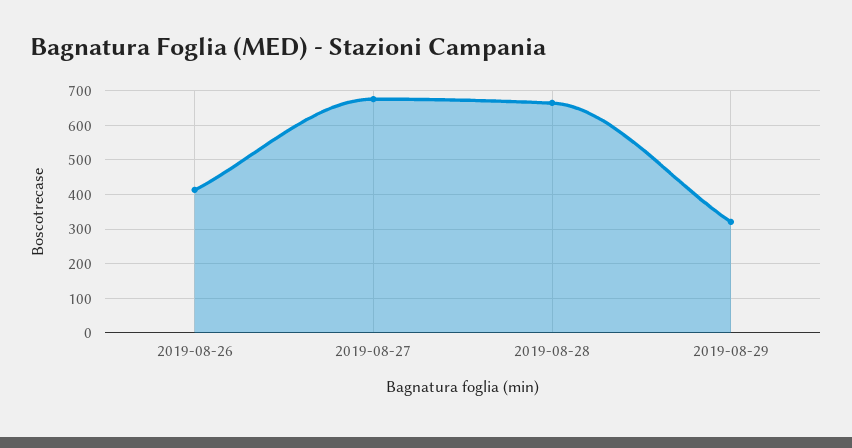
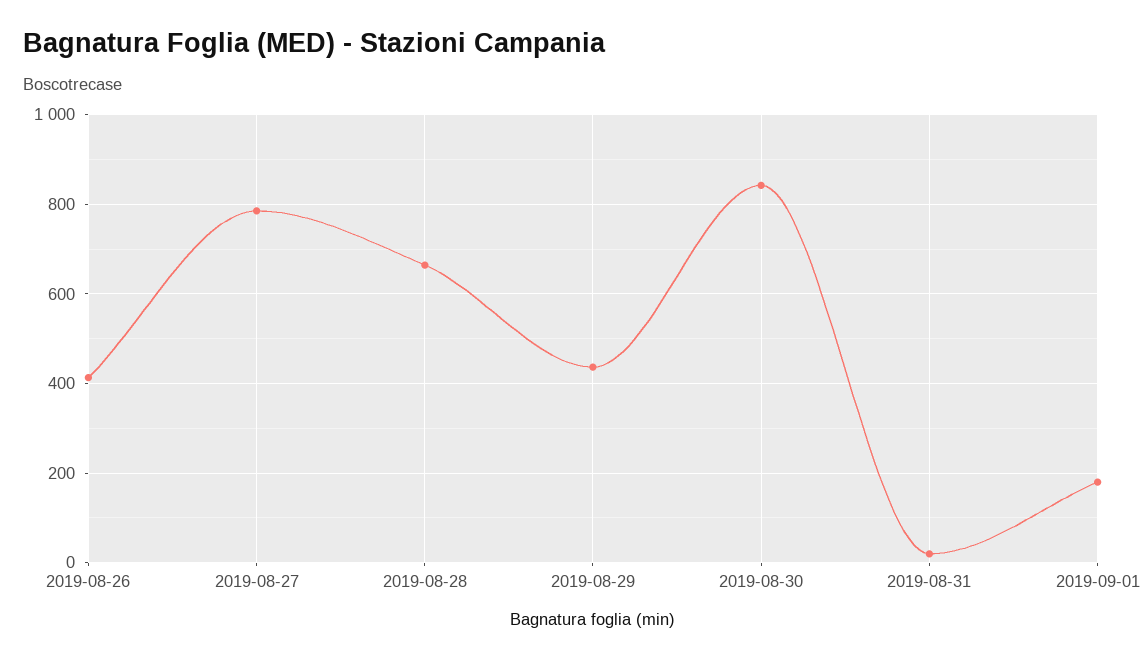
2019-08-27: 680 -> 780
2019-08-29: 320 -> 440
2019-08-30: none -> 840
2019-08-31: none -> 20
2019-09-01: none -> 180

